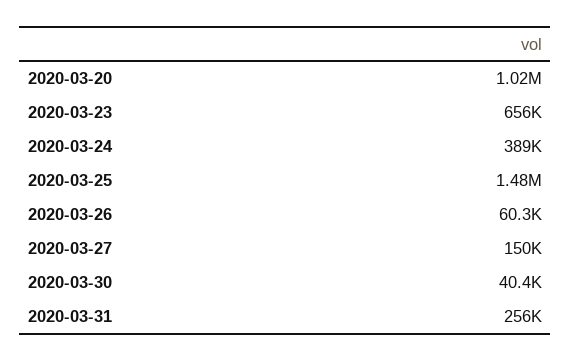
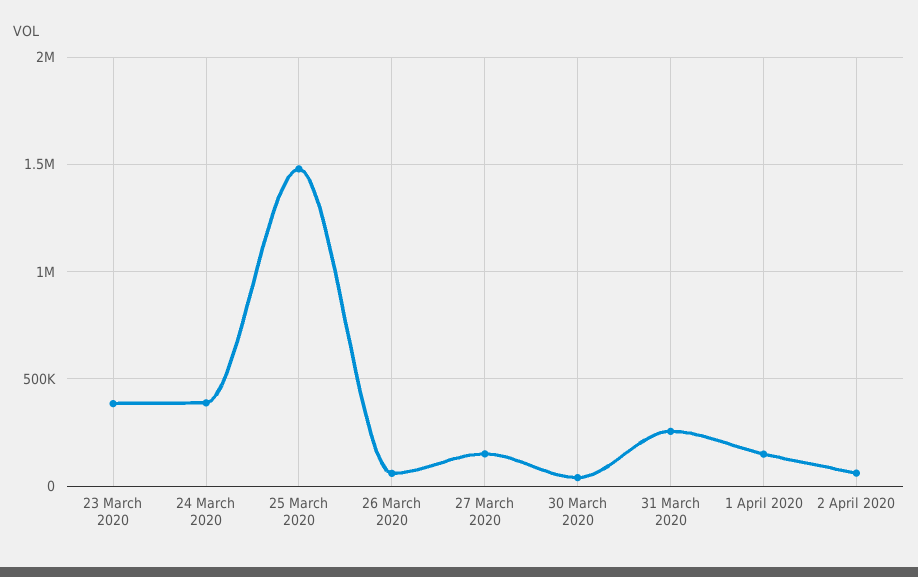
2020-03-20: 1020000 -> none
2020-03-23: 656000 -> 400000
1 April 2020: none -> 150000
2 April 2020: none -> 50000

